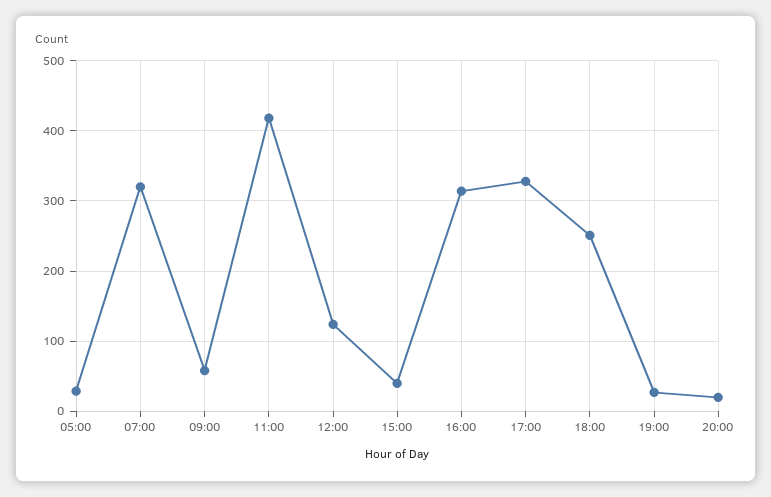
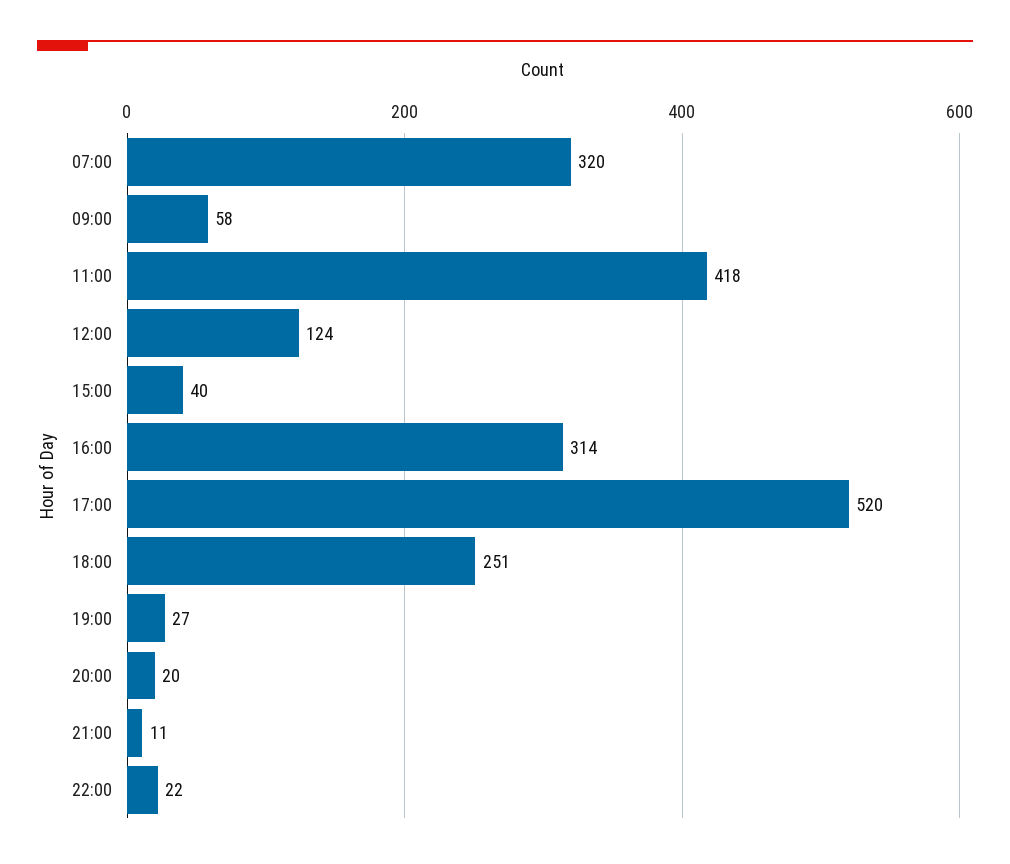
05:00: 30 -> none
17:00: 330 -> 520
21:00: none -> 11
22:00: none -> 22

